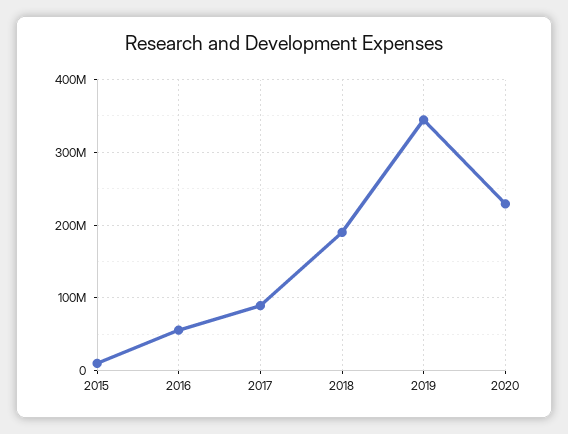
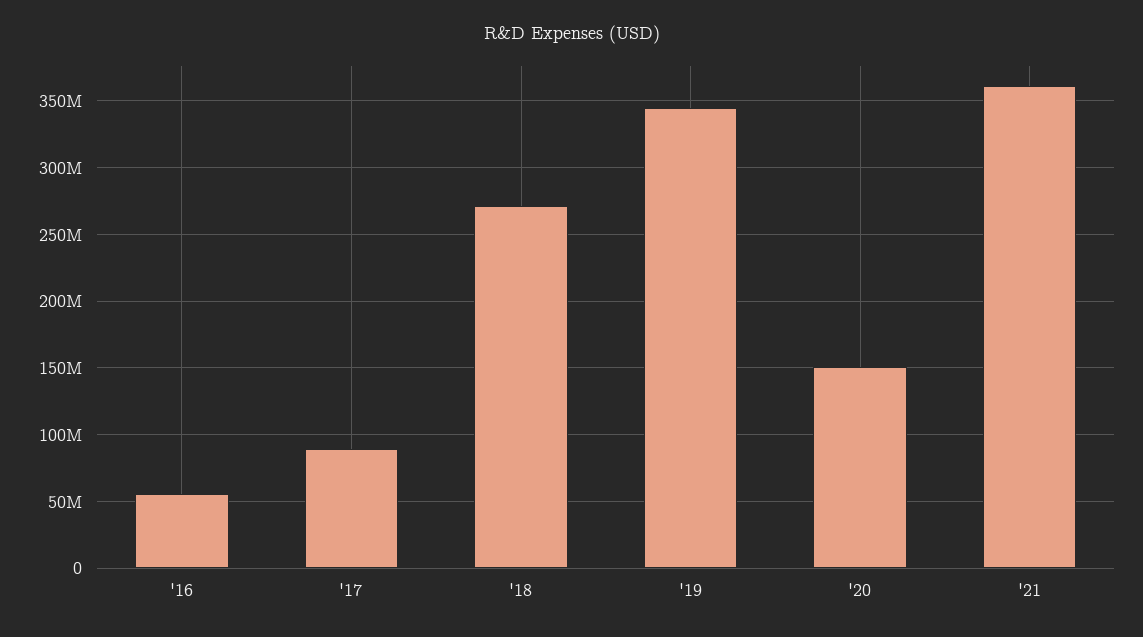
2015: 10000000 -> none
2018: 190000000 -> 270000000
2020: 230000000 -> 150000000
'21: none -> 360000000

